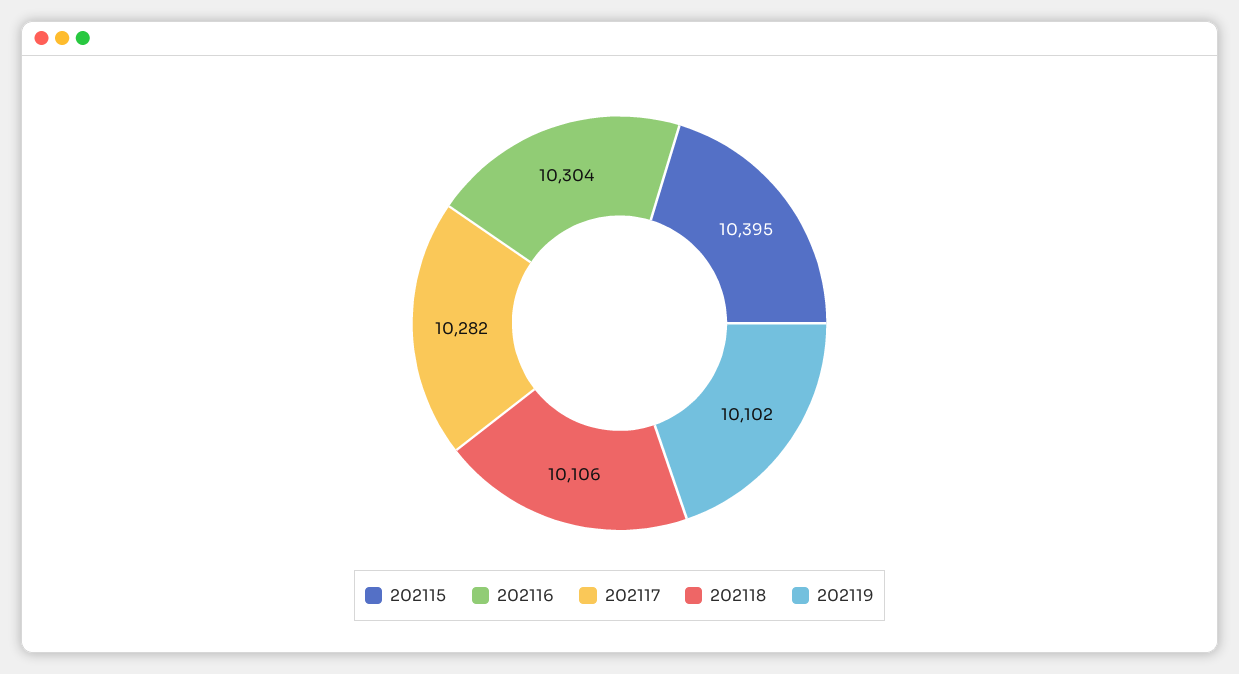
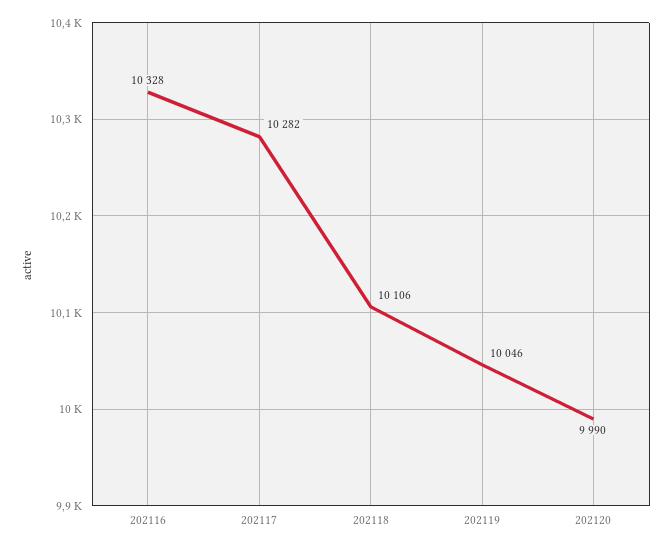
202115: 10395 -> none
202116: 10304 -> 10328
202119: 10102 -> 10046
202120: none -> 9990

